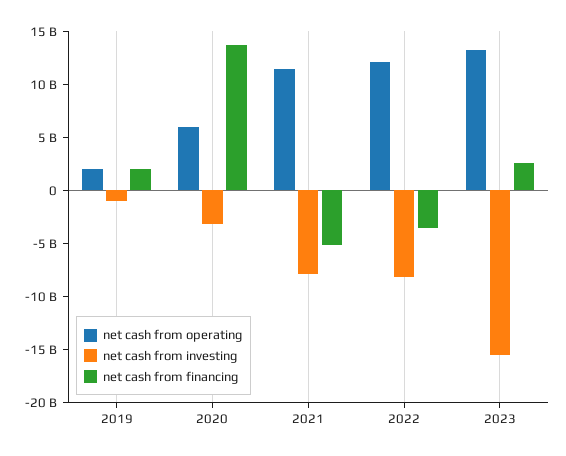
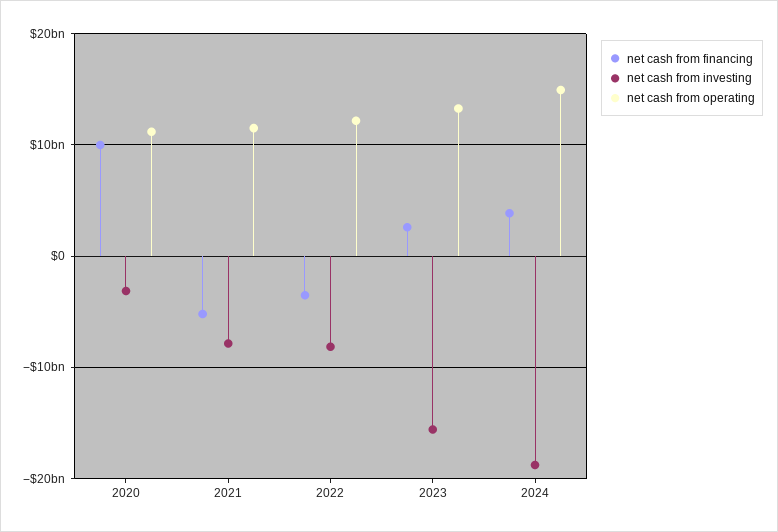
net cash from operating, 2019: 2000000000 -> none
net cash from investing, 2019: -1000000000 -> none
net cash from financing, 2019: 2000000000 -> none
net cash from operating, 2020: 6000000000 -> 11000000000
net cash from financing, 2020: 14000000000 -> 10000000000
net cash from financing, 2024: none -> 4000000000
net cash from investing, 2024: none -> -19000000000
net cash from operating, 2024: none -> 15000000000

